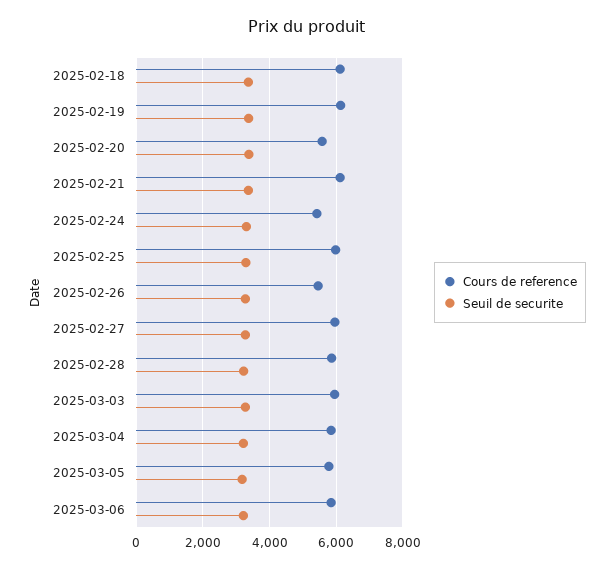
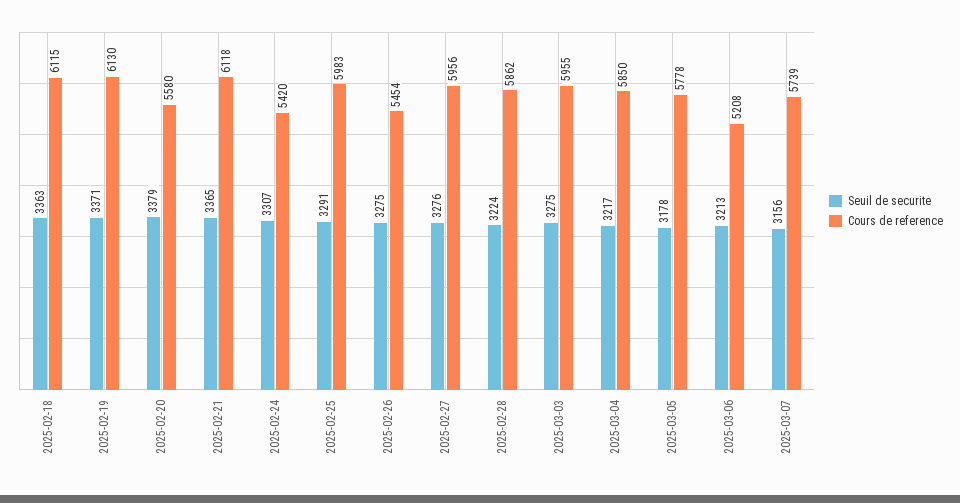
Cours de reference, 2025-03-06: 5800 -> 5208
Seuil de securite, 2025-03-07: none -> 3156
Cours de reference, 2025-03-07: none -> 5739

